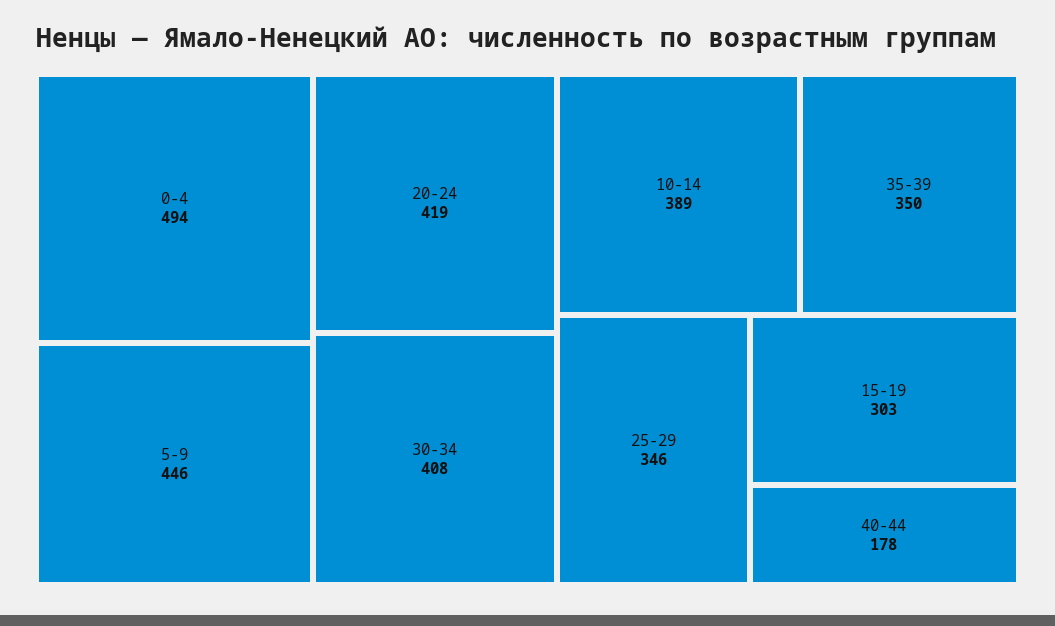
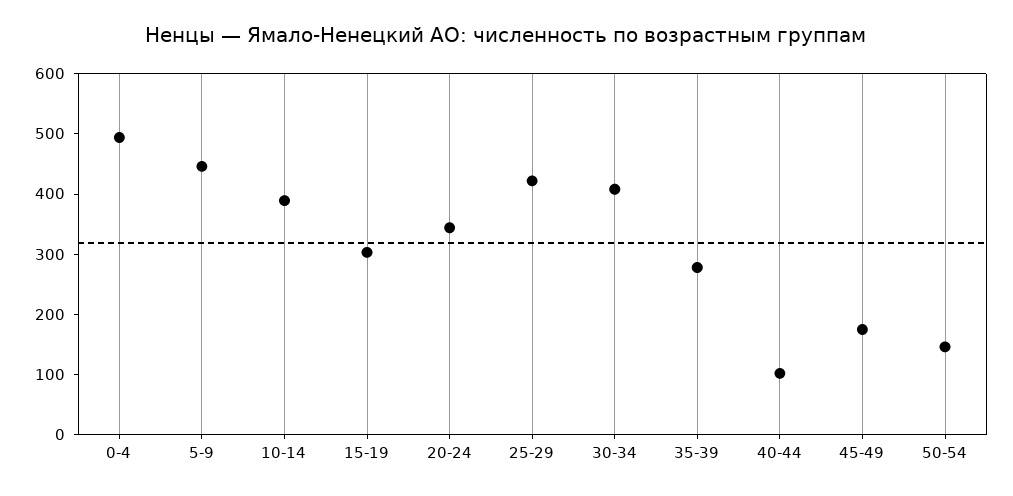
20-24: 419 -> 340
35-39: 350 -> 280
25-29: 346 -> 420
40-44: 178 -> 100
45-49: none -> 180
50-54: none -> 140

